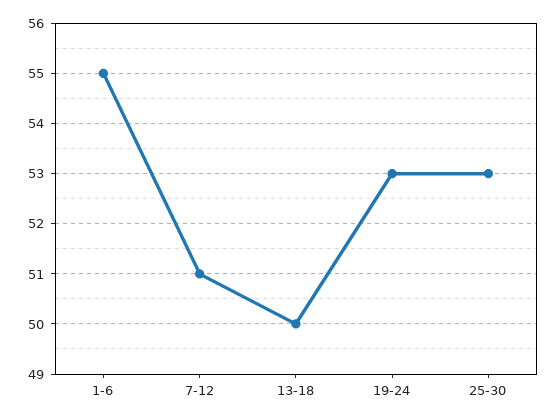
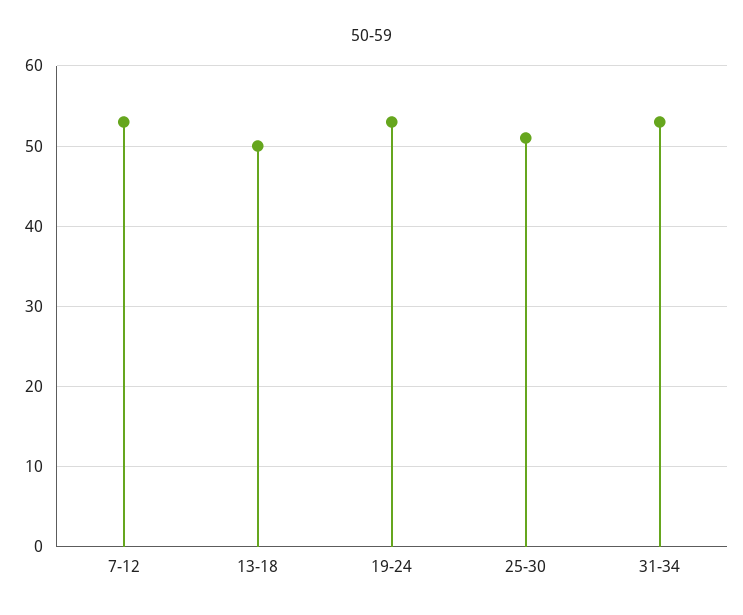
1-6: 55 -> none
7-12: 51 -> 53
25-30: 53 -> 51
31-34: none -> 53

